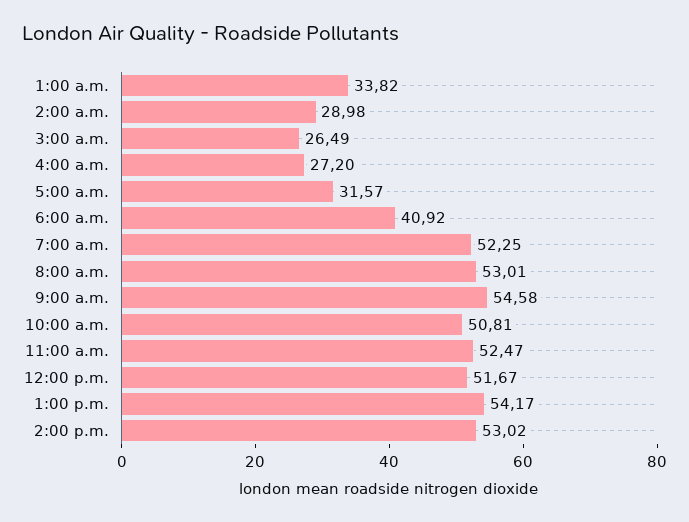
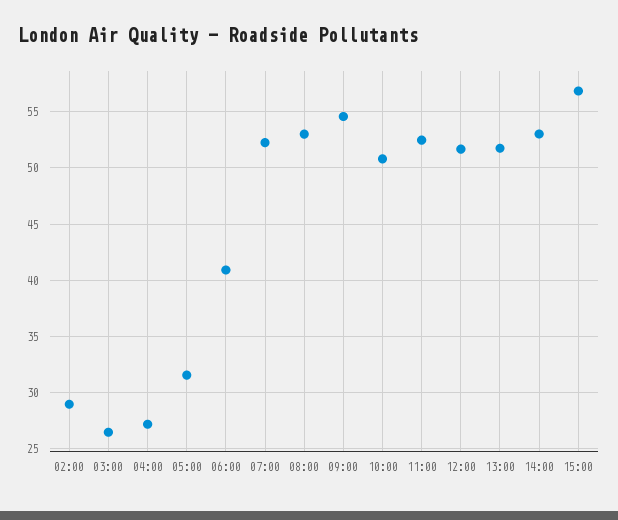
1:00 a.m.: 33.82 -> none
1:00 p.m.: 54.17 -> 52
15:00: none -> 57

